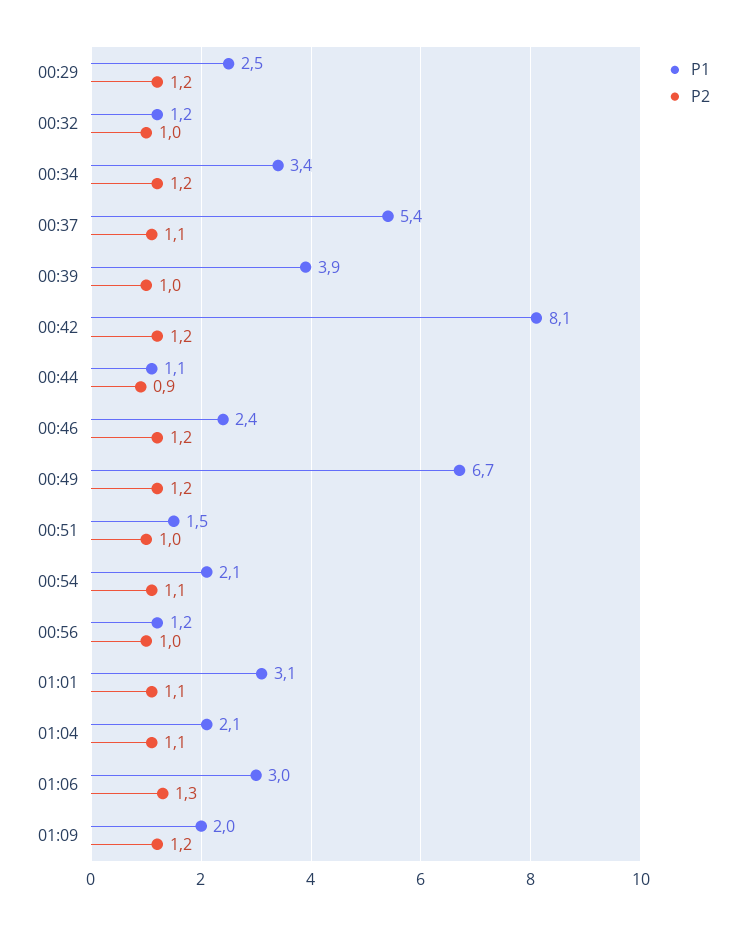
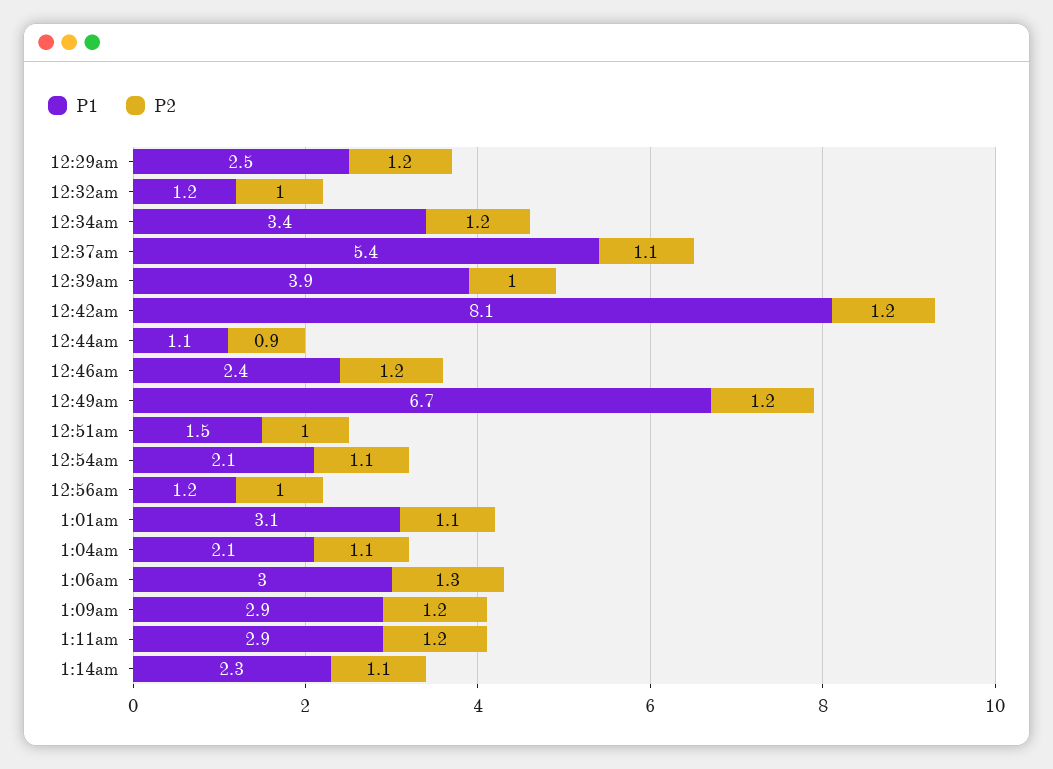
P1, 01:09: 2 -> 2.9
P1, 1:11am: none -> 2.9
P2, 1:11am: none -> 1.2
P1, 1:14am: none -> 2.3
P2, 1:14am: none -> 1.1

